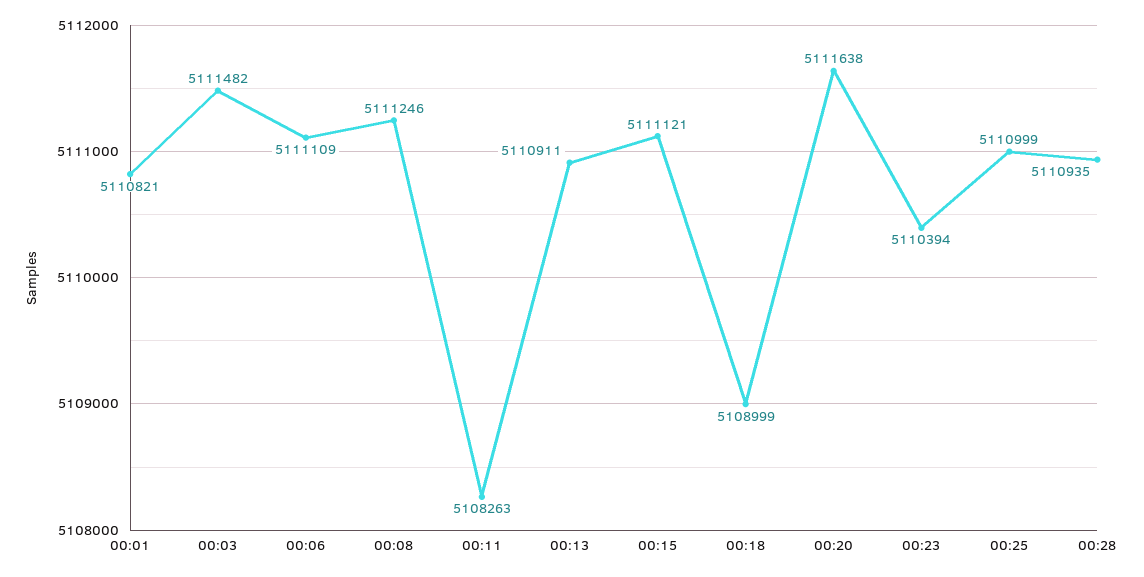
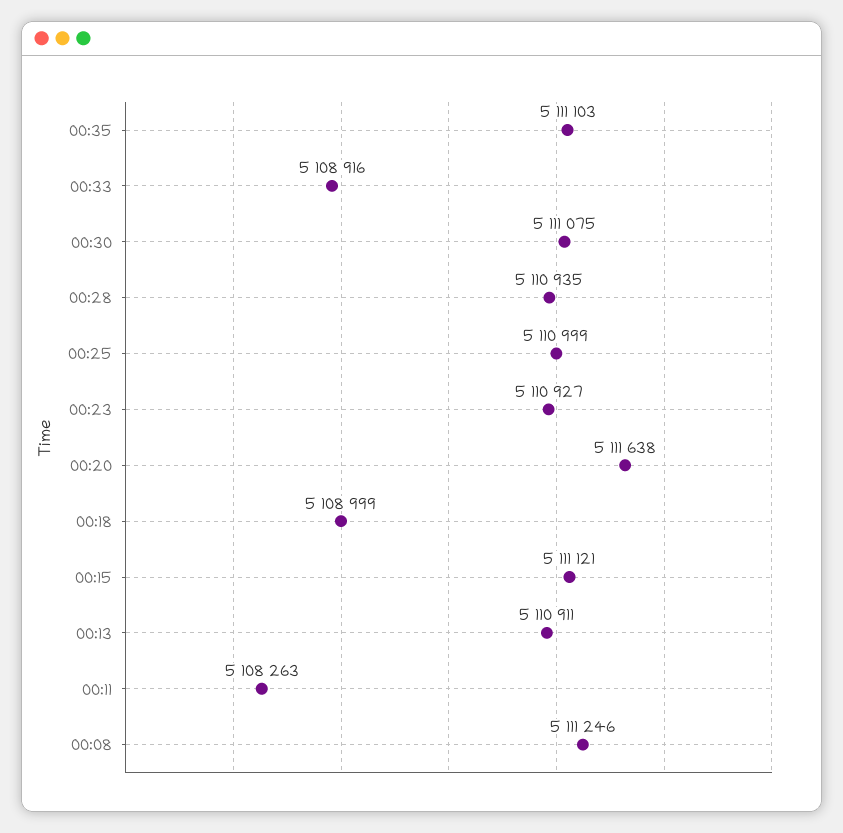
00:01: 5110821 -> none
00:03: 5111482 -> none
00:06: 5111109 -> none
00:23: 5110394 -> 5110927
00:35: none -> 5111103
00:33: none -> 5108916
00:30: none -> 5111075

